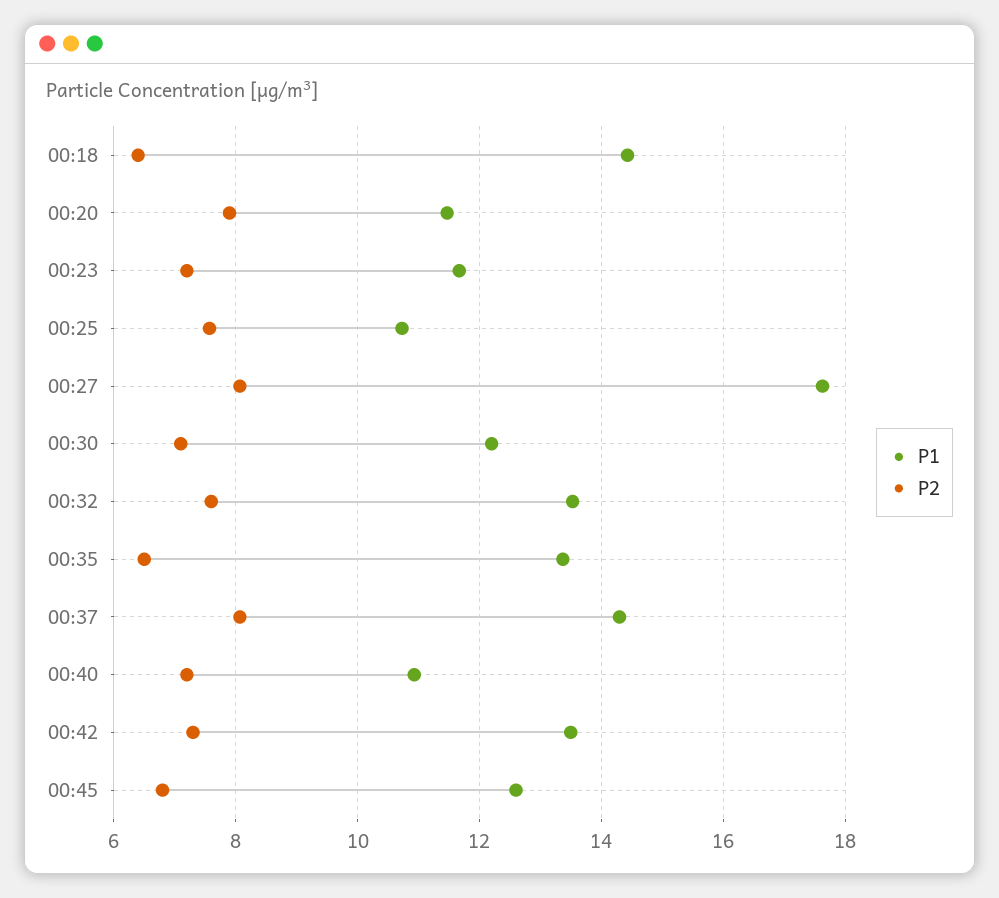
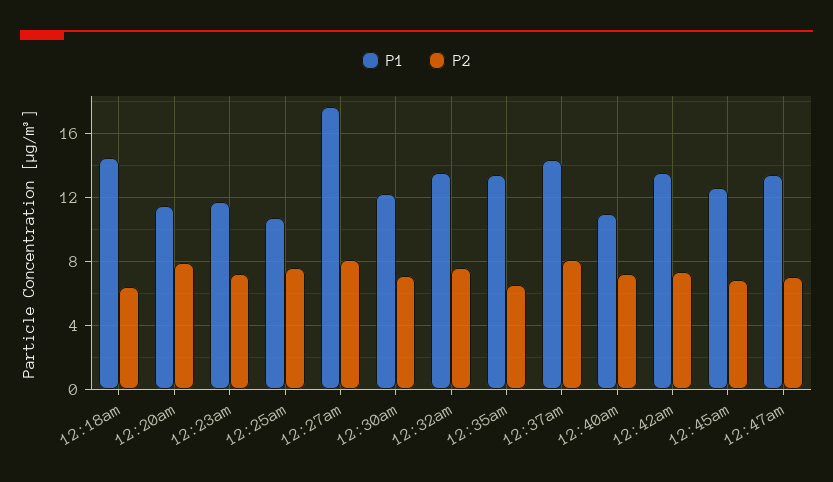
P1, 12:47am: none -> 13.5
P2, 12:47am: none -> 7

